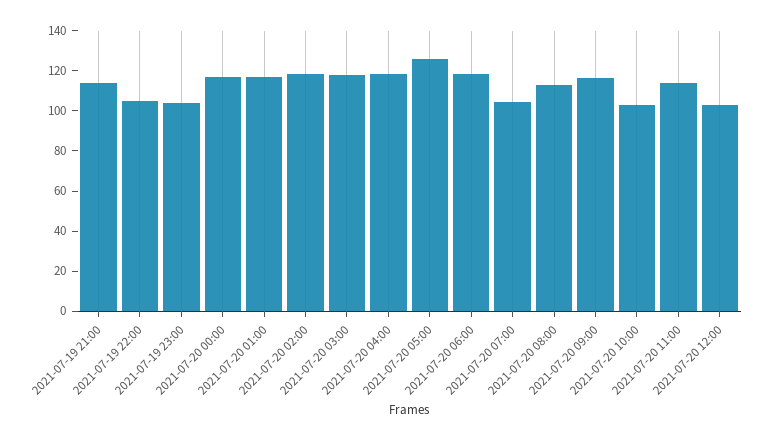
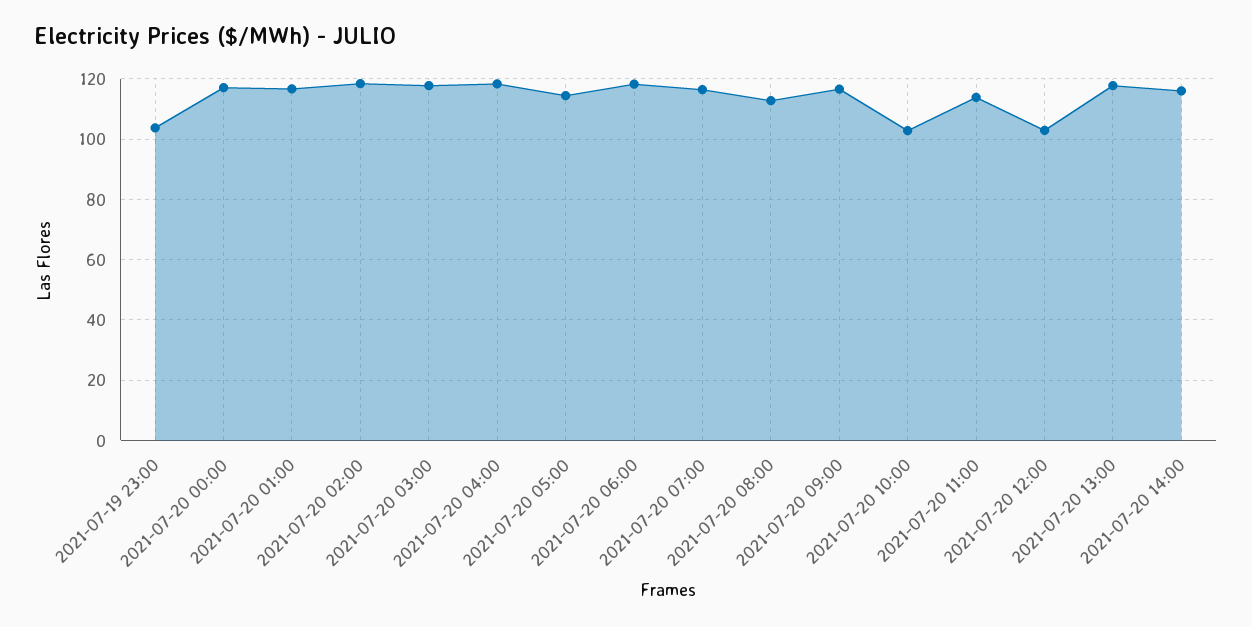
2021-07-19 21:00: 115 -> none
2021-07-19 22:00: 105 -> none
2021-07-20 05:00: 125 -> 114
2021-07-20 07:00: 105 -> 116
2021-07-20 13:00: none -> 118
2021-07-20 14:00: none -> 116

